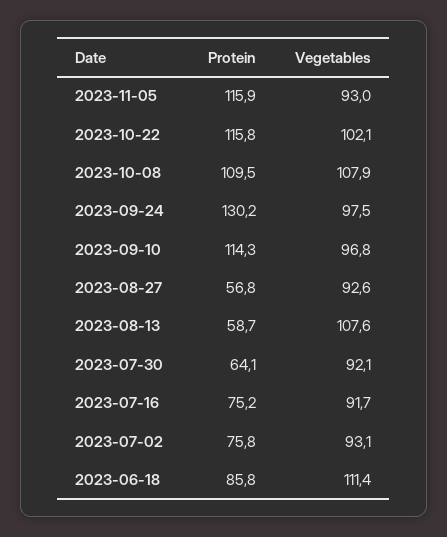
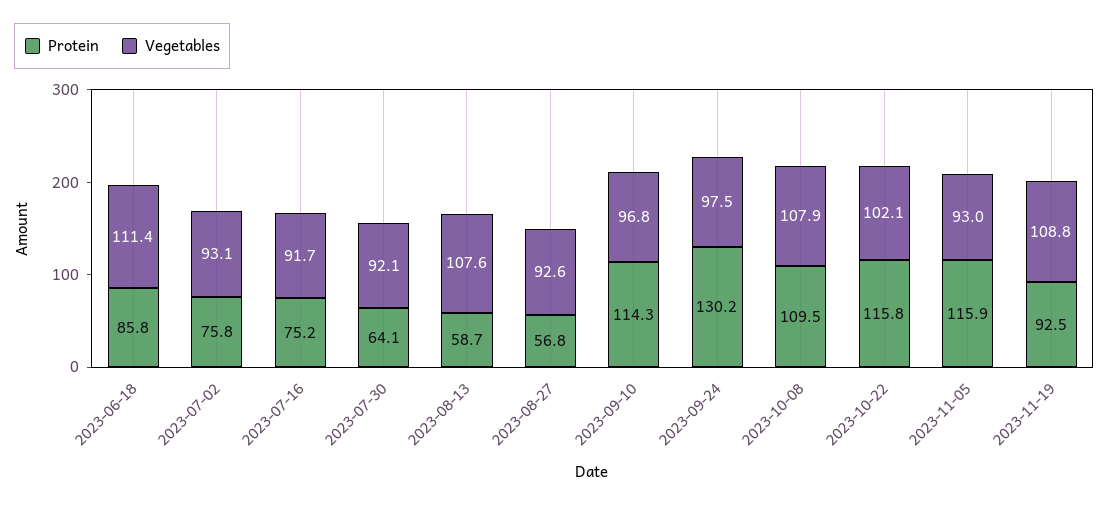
Protein, 2023-11-19: none -> 92.5
Vegetables, 2023-11-19: none -> 108.8

